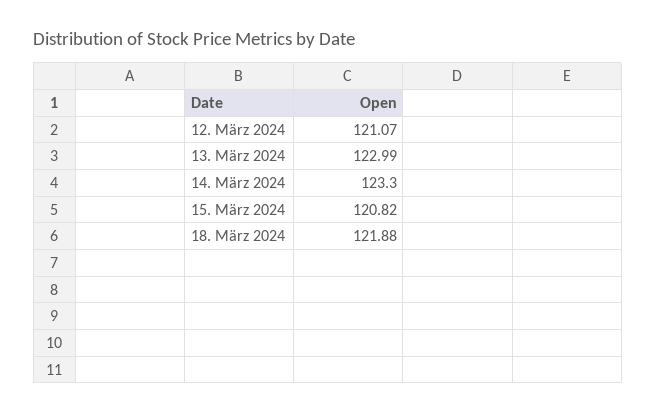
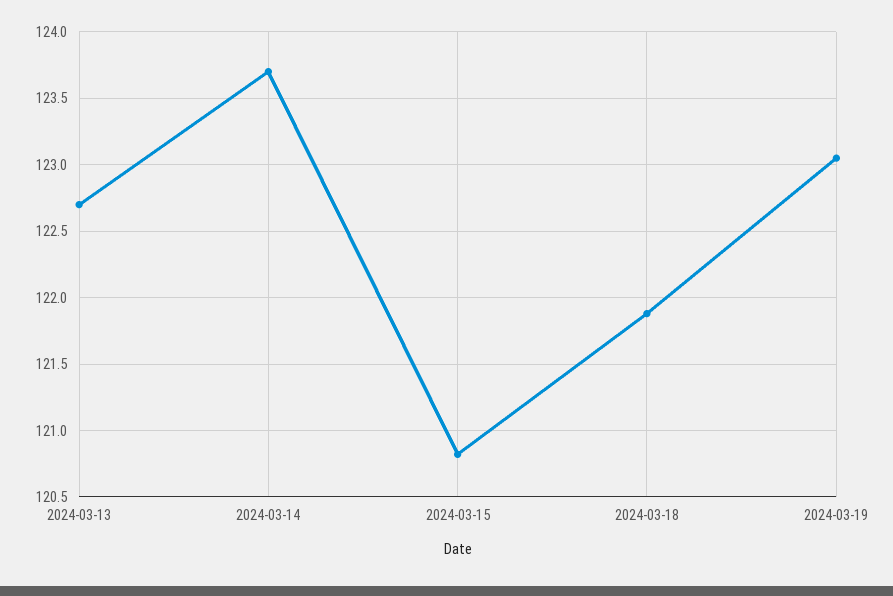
12. März 2024: 121.07 -> none
13. März 2024: 122.99 -> 122.7
14. März 2024: 123.3 -> 123.7
2024-03-19: none -> 123.05

